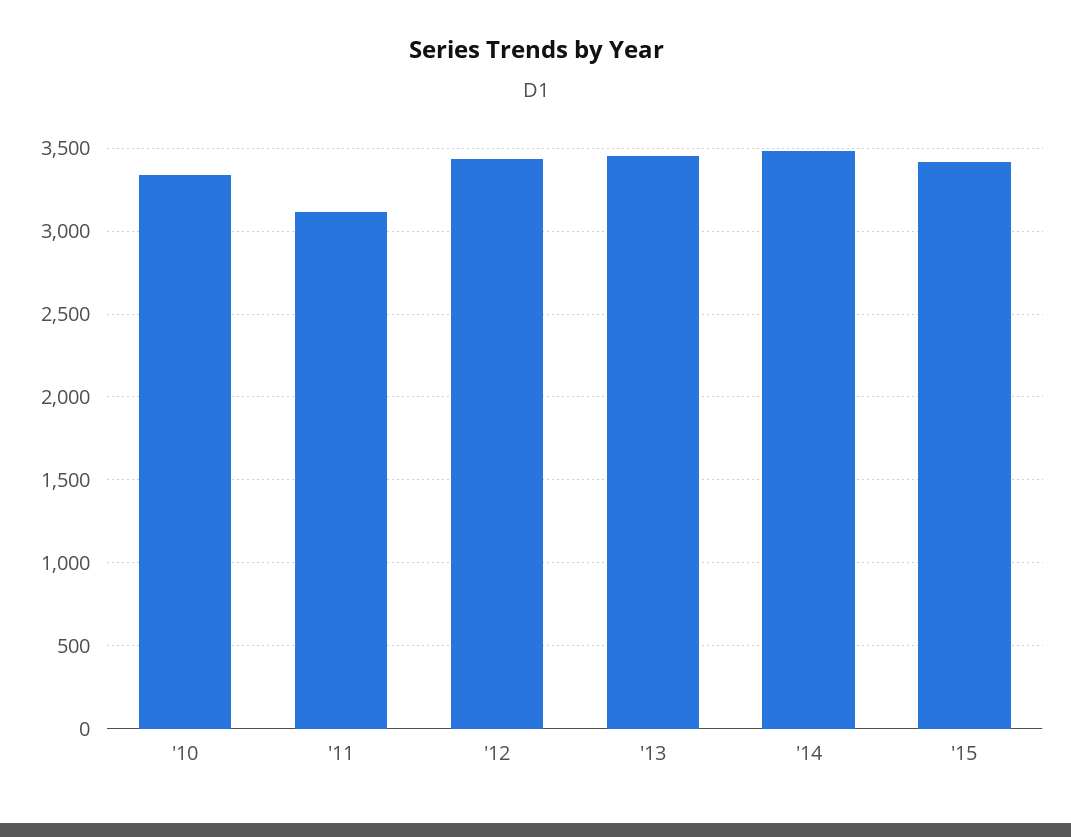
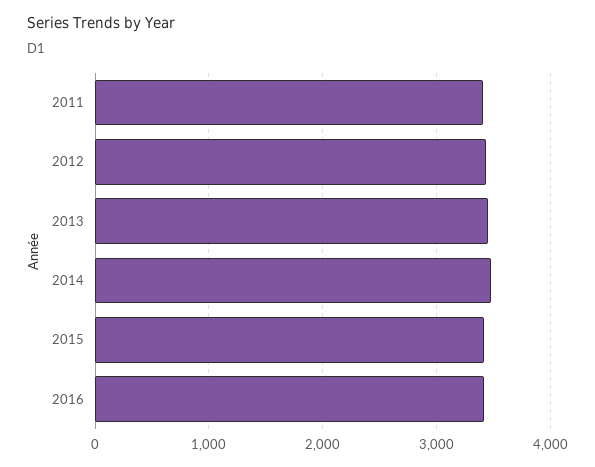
'10: 3350 -> none
'11: 3100 -> 3400
2016: none -> 3400

